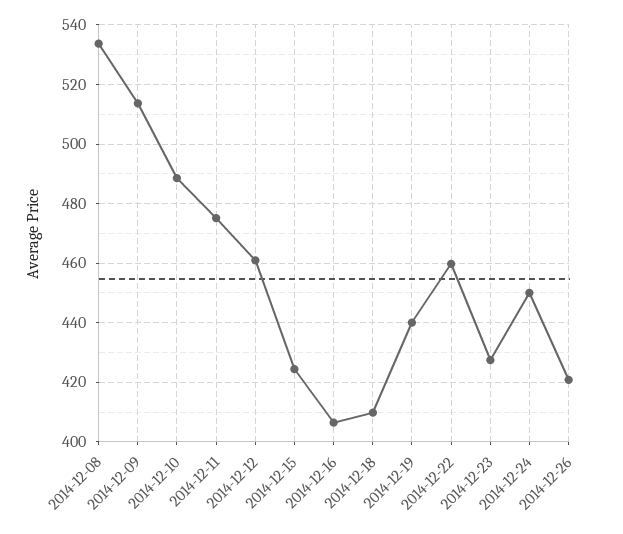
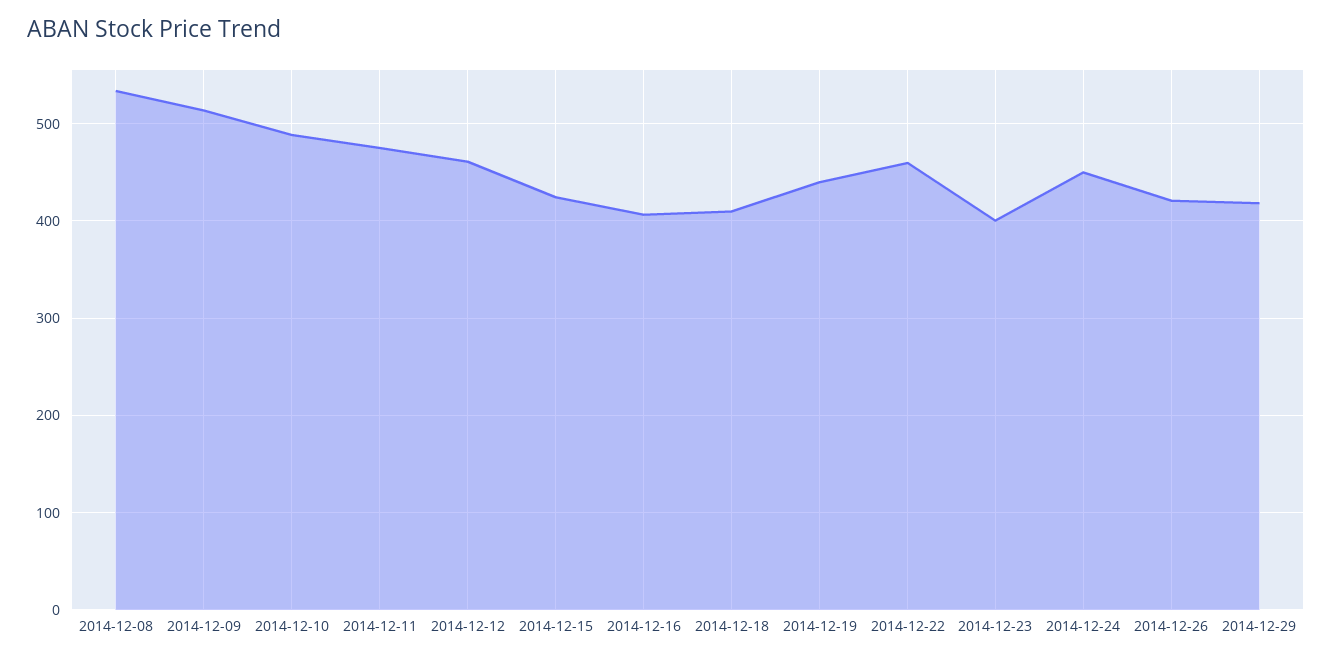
2014-12-23: 427.5 -> 400
2014-12-29: none -> 420

